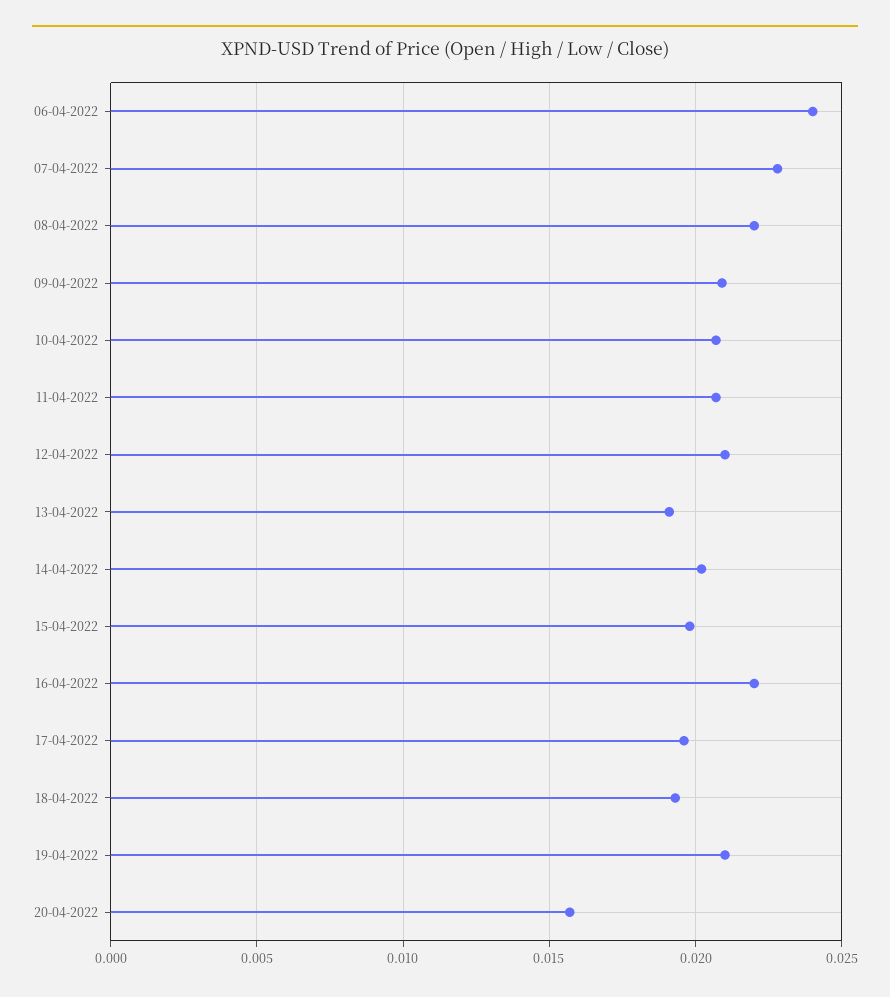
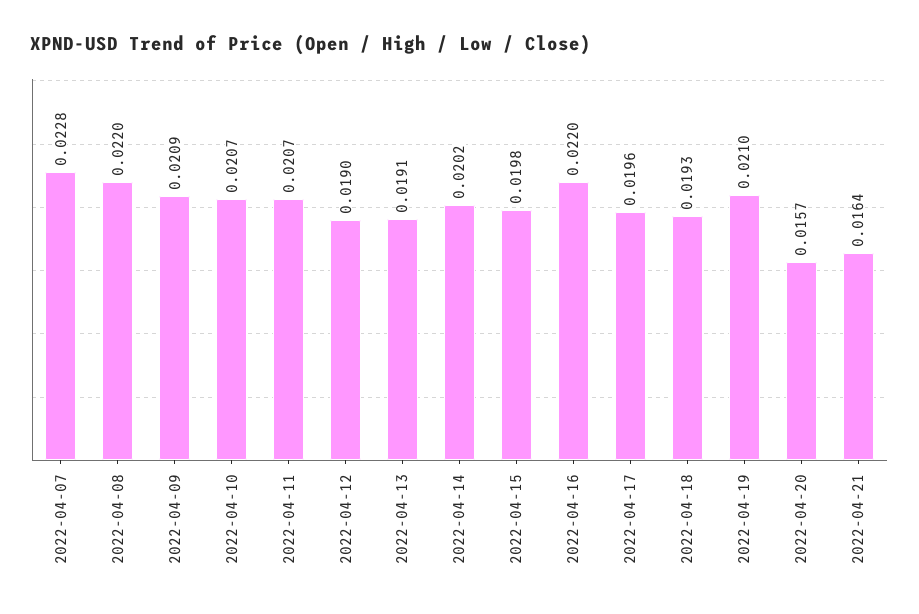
06-04-2022: 0.024 -> none
12-04-2022: 0.021 -> 0.019
2022-04-21: none -> 0.0164

